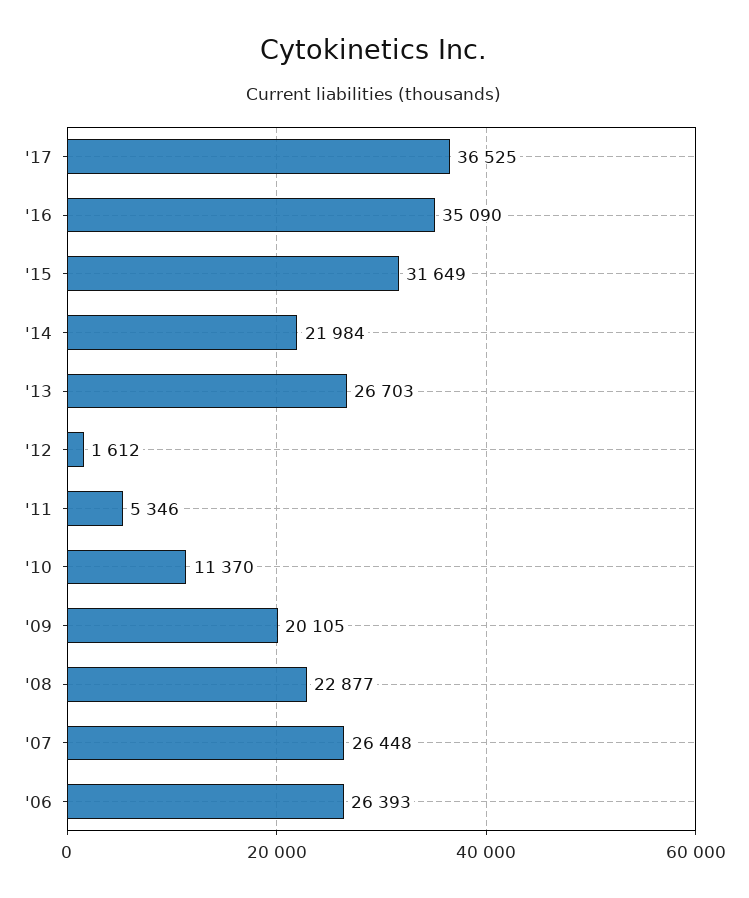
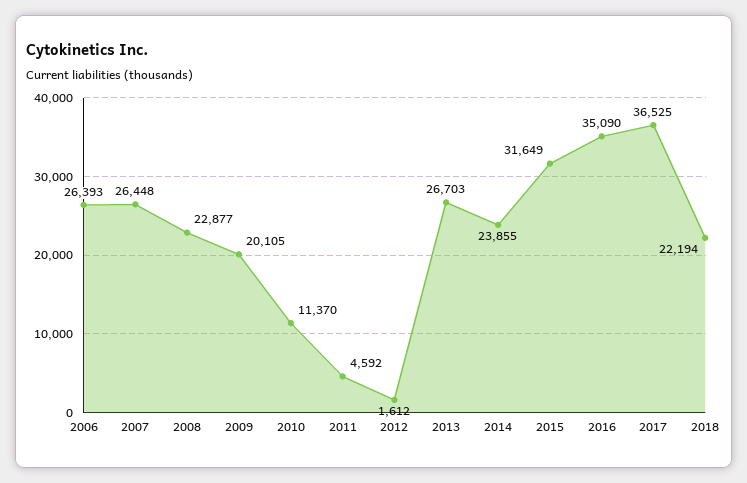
'14: 21984 -> 23855
'11: 5346 -> 4592
2018: none -> 22194

